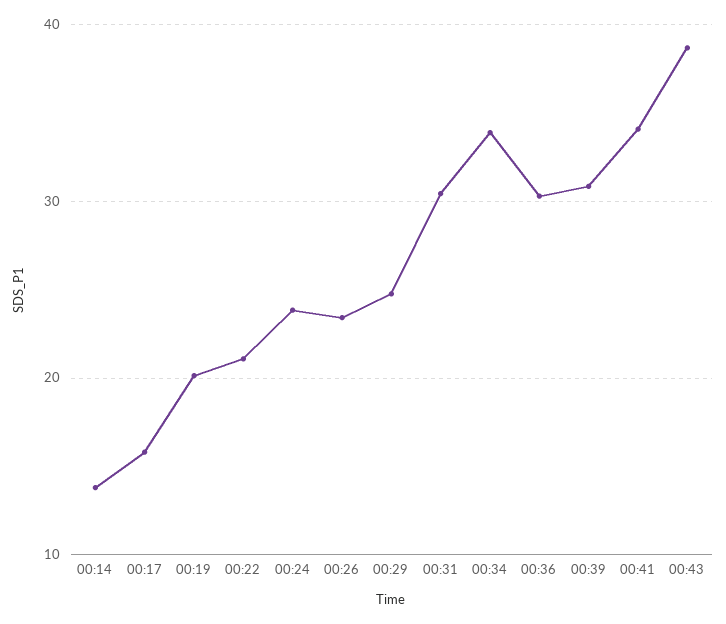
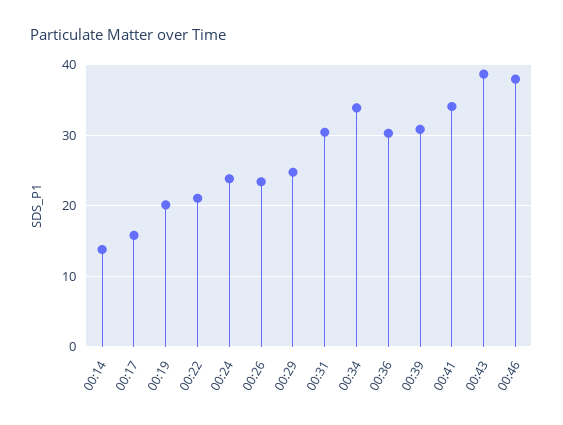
00:46: none -> 38

